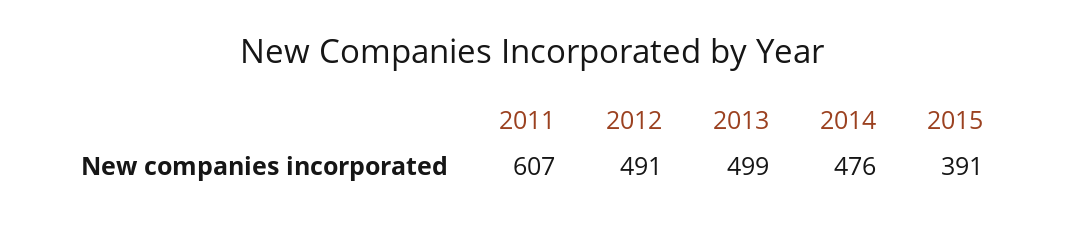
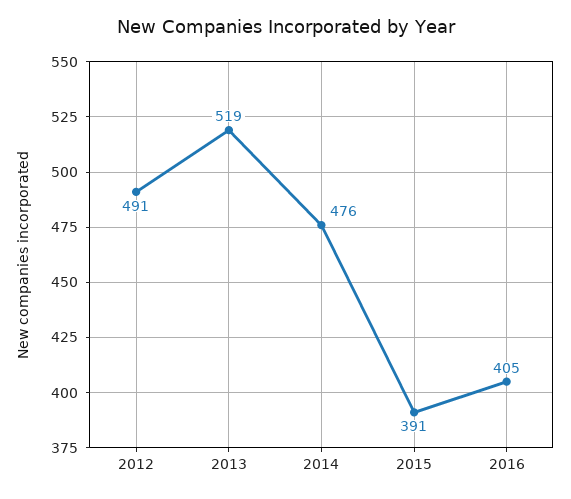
2011: 607 -> none
2013: 499 -> 519
2016: none -> 405

